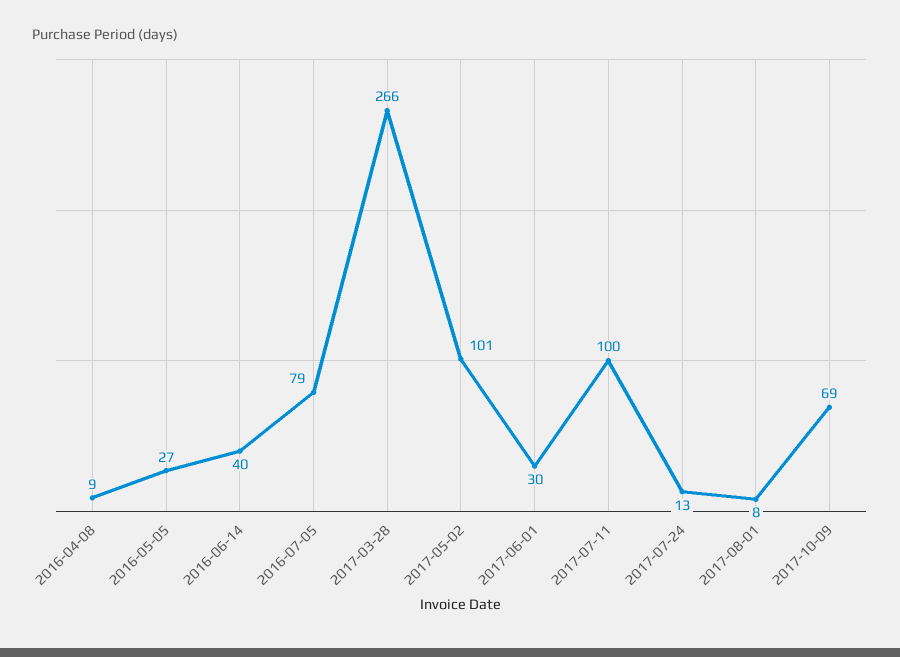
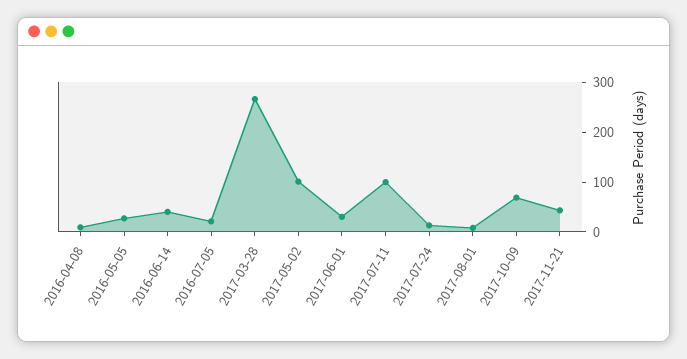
2016-07-05: 79 -> 20
2017-11-21: none -> 40

